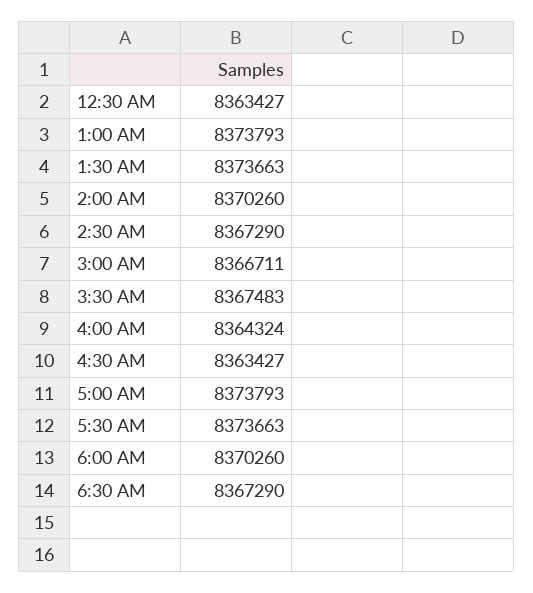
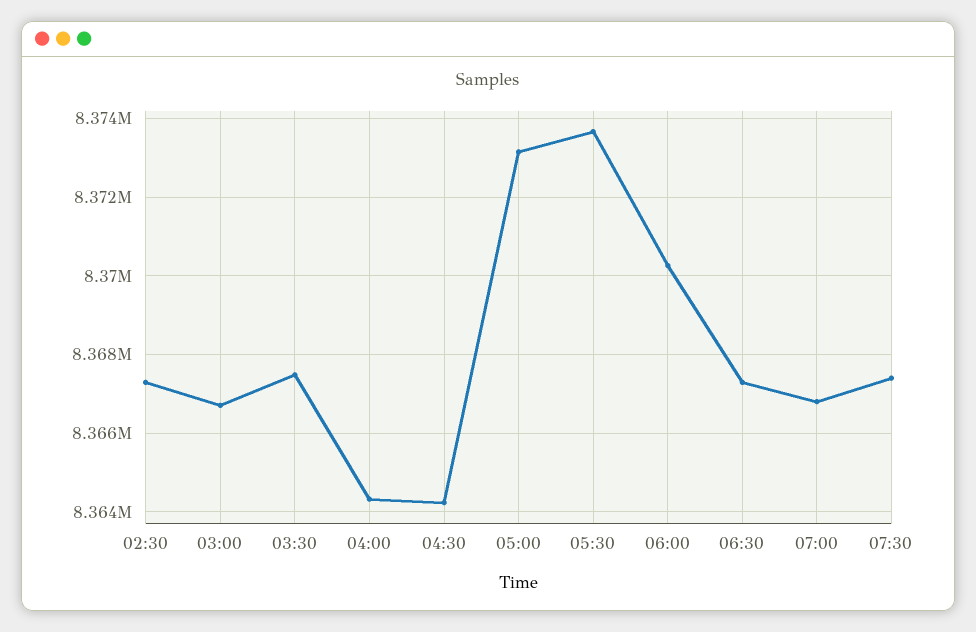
12:30 AM: 8363427 -> none
1:00 AM: 8373793 -> none
1:30 AM: 8373663 -> none
2:00 AM: 8370260 -> none
4:30 AM: 8363427 -> 8364200
5:00 AM: 8373793 -> 8373200
07:00: none -> 8366800
07:30: none -> 8367400

